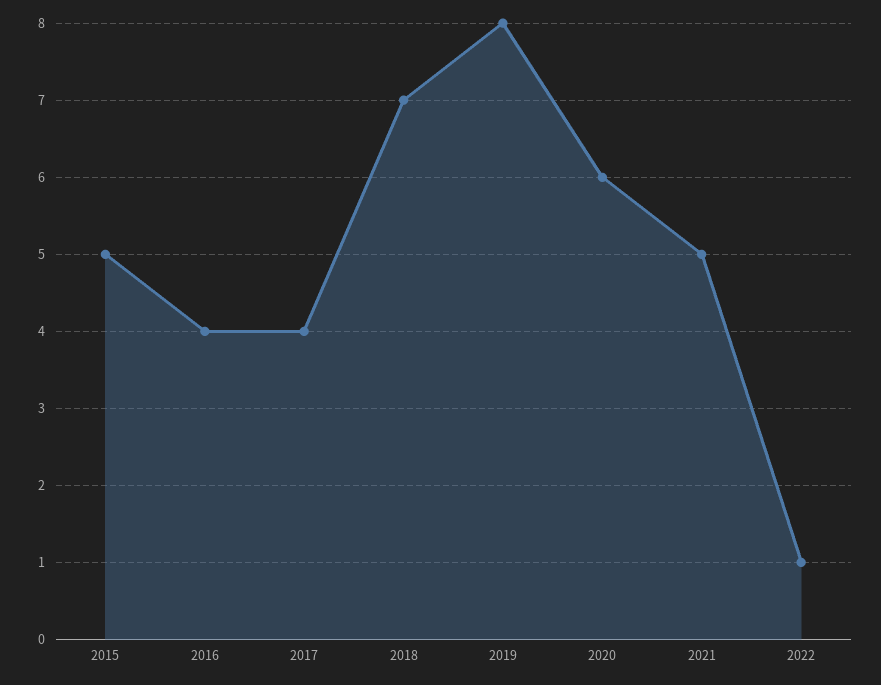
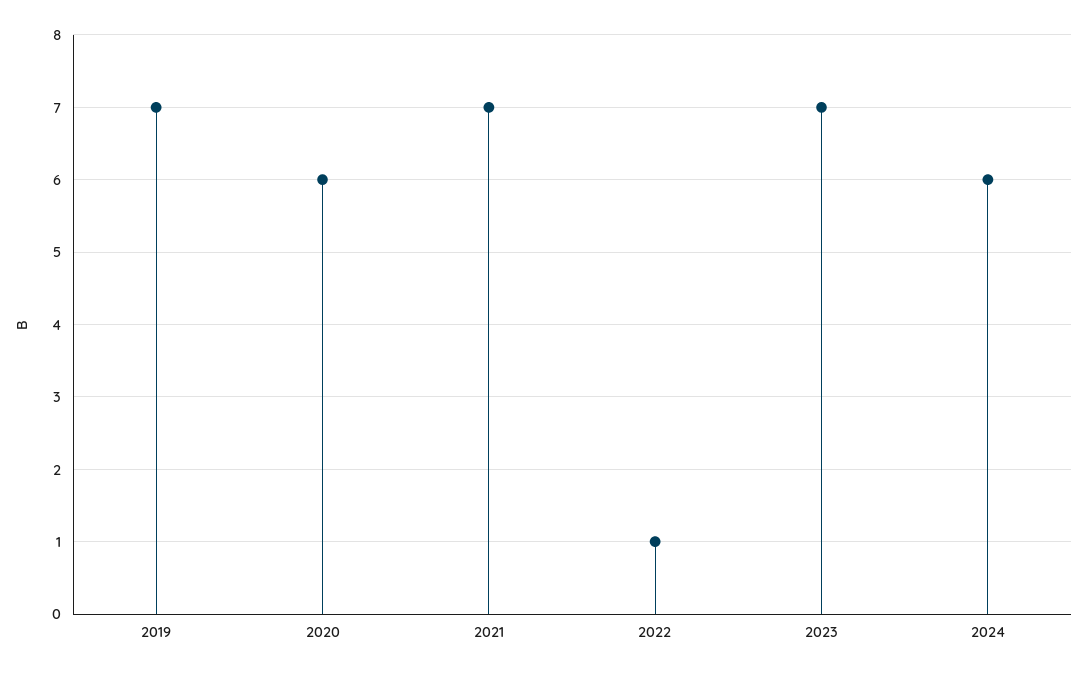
2015: 5 -> none
2016: 4 -> none
2017: 4 -> none
2018: 7 -> none
2019: 8 -> 7
2021: 5 -> 7
2023: none -> 7
2024: none -> 6

